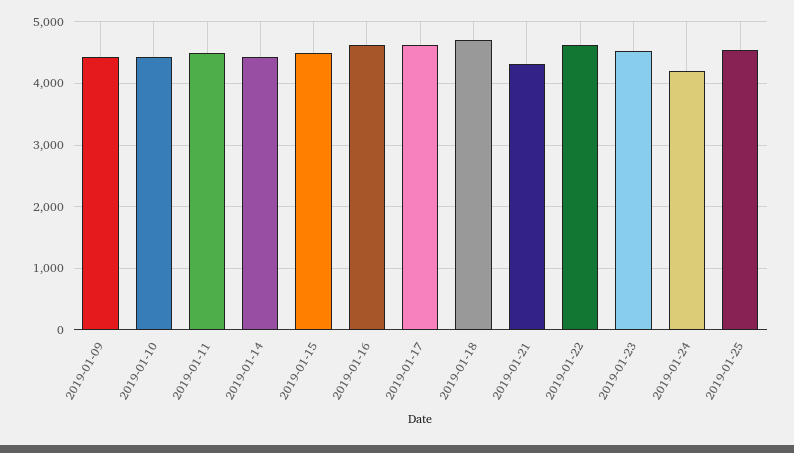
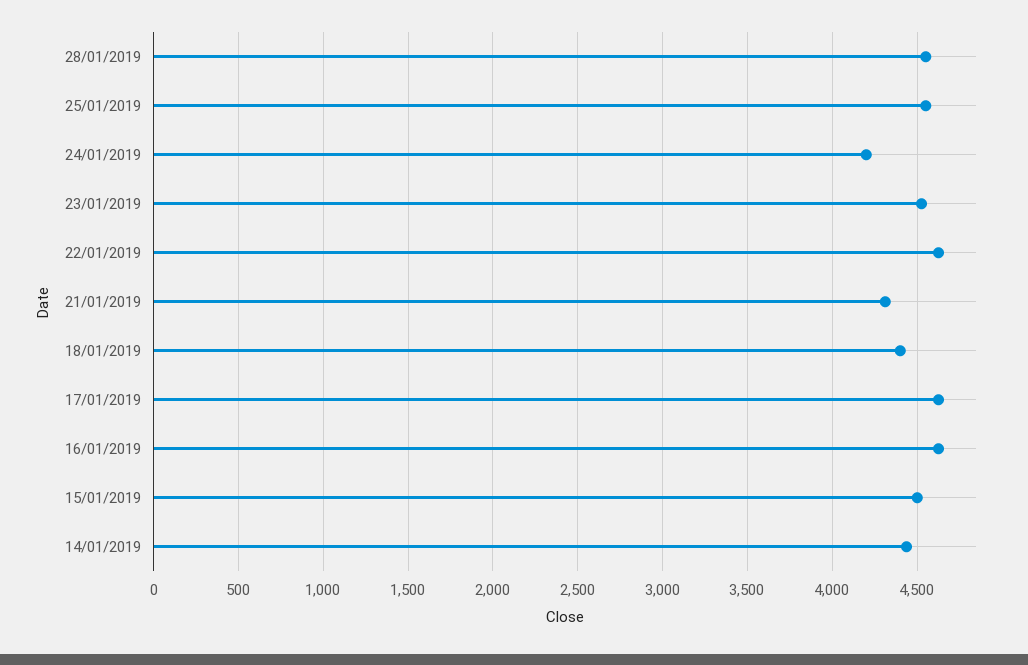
2019-01-09: 4400 -> none
2019-01-10: 4400 -> none
2019-01-11: 4500 -> none
2019-01-18: 4700 -> 4400
28/01/2019: none -> 4550

